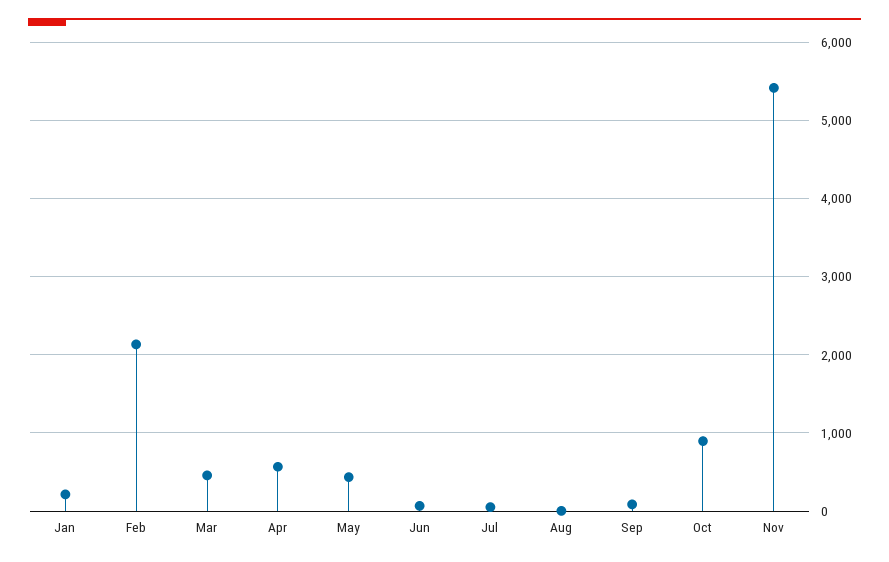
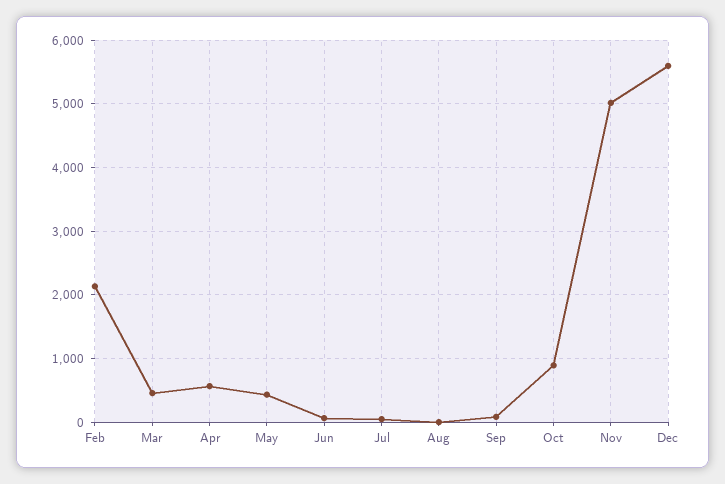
Jan: 200 -> none
Nov: 5400 -> 5000
Dec: none -> 5600

